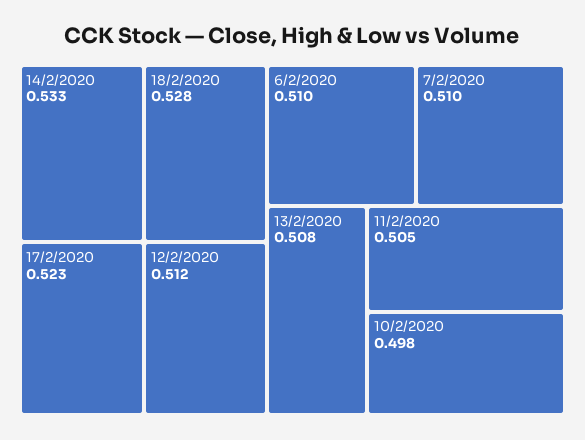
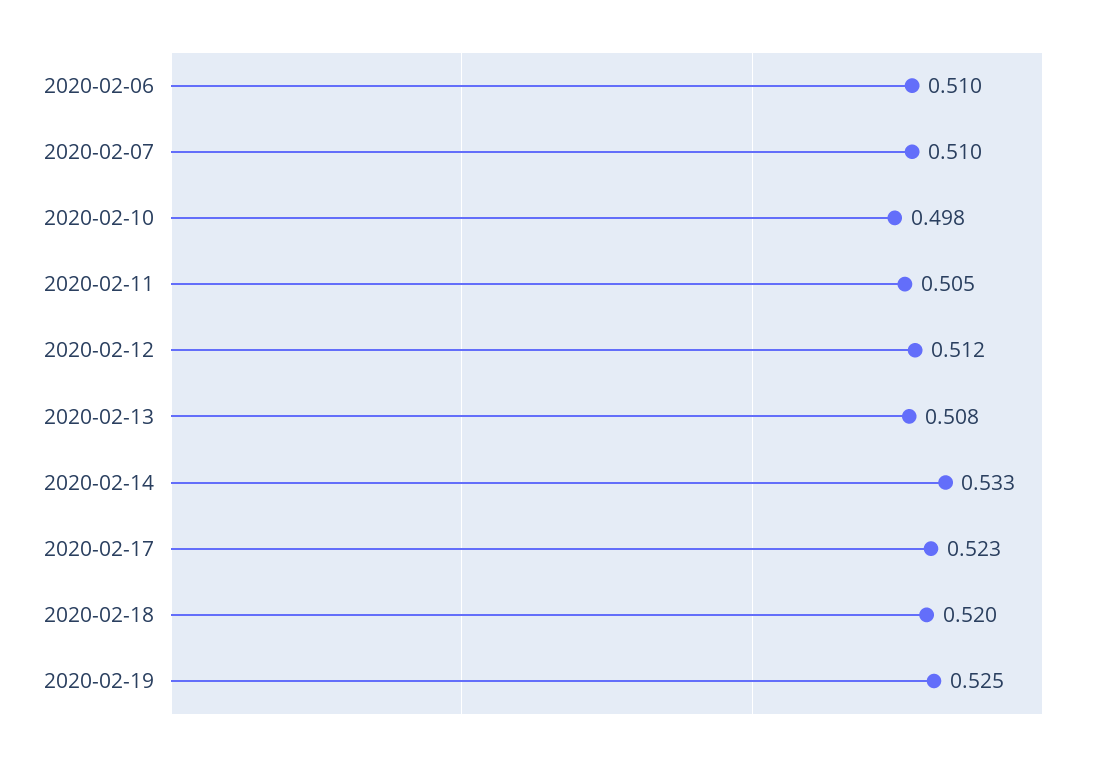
18/2/2020: 0.528 -> 0.52
2020-02-19: none -> 0.525

